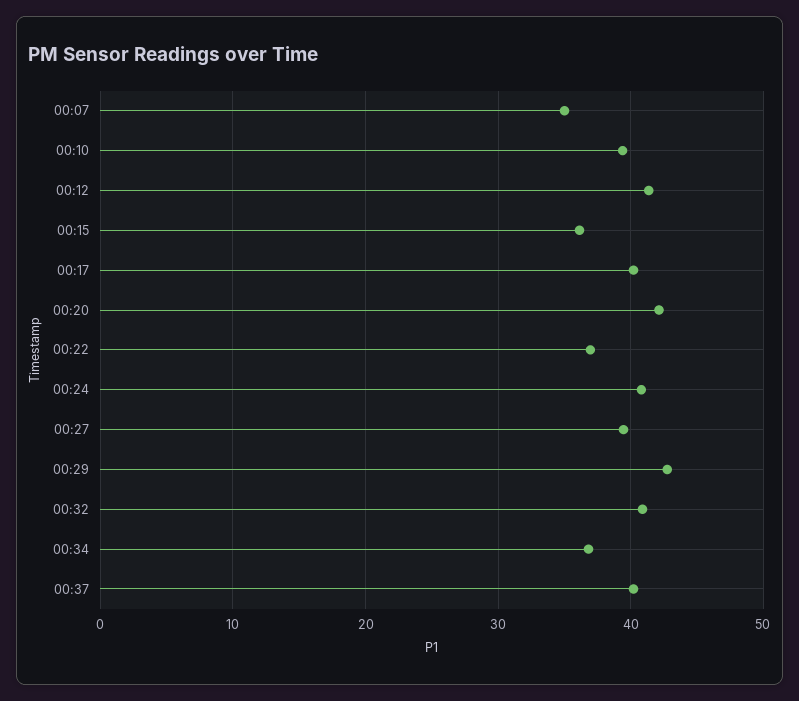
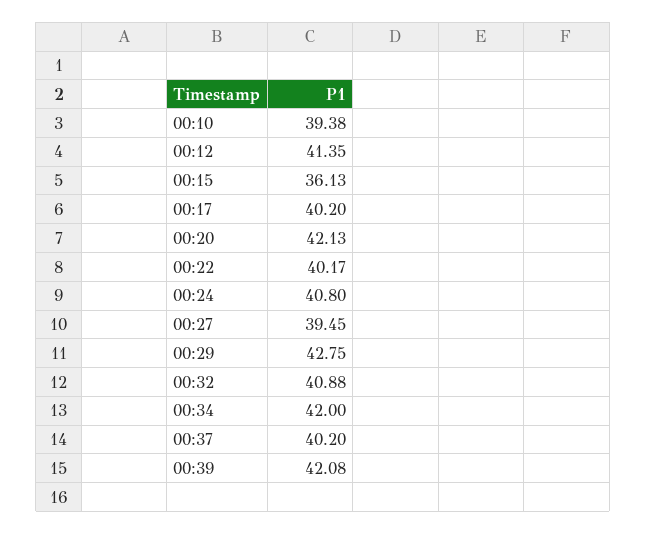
00:07: 35 -> none
00:22: 37 -> 40.17
00:34: 37 -> 42
00:39: none -> 42.08

